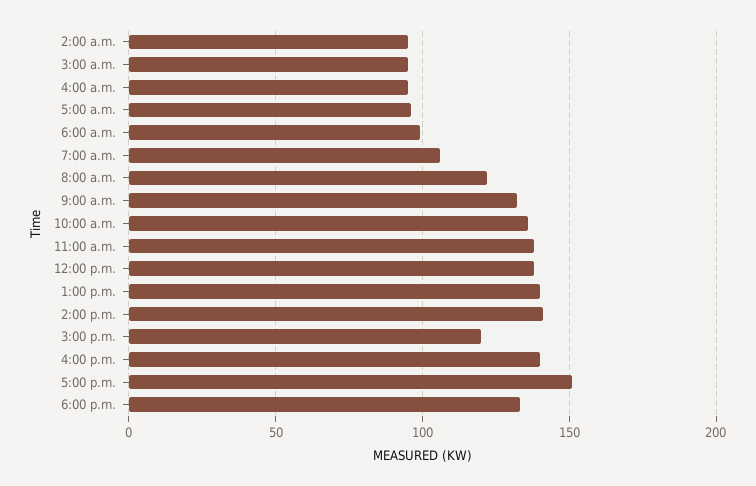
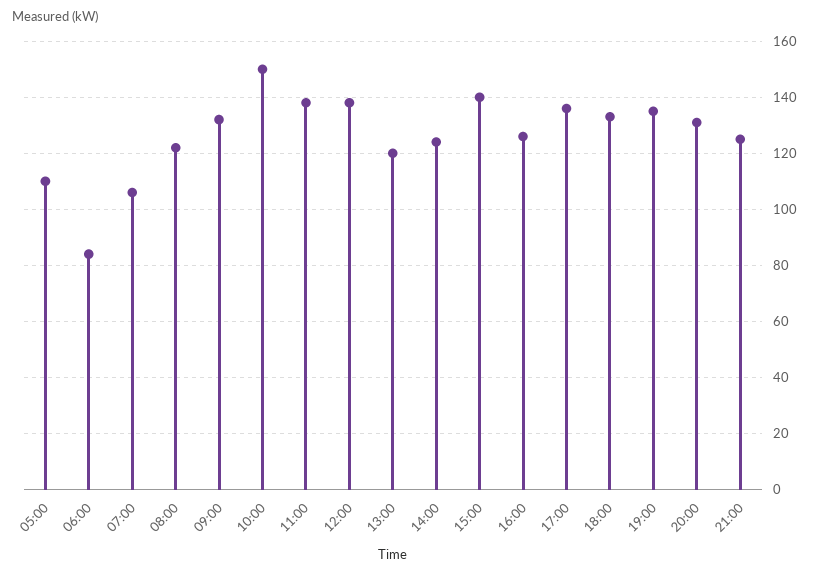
2:00 a.m.: 95 -> none
3:00 a.m.: 95 -> none
4:00 a.m.: 95 -> none
5:00 a.m.: 95 -> 110
6:00 a.m.: 100 -> 85
10:00 a.m.: 135 -> 150
1:00 p.m.: 140 -> 120
2:00 p.m.: 140 -> 125
3:00 p.m.: 120 -> 140
4:00 p.m.: 140 -> 125
5:00 p.m.: 150 -> 135
19:00: none -> 135
20:00: none -> 130
21:00: none -> 125

